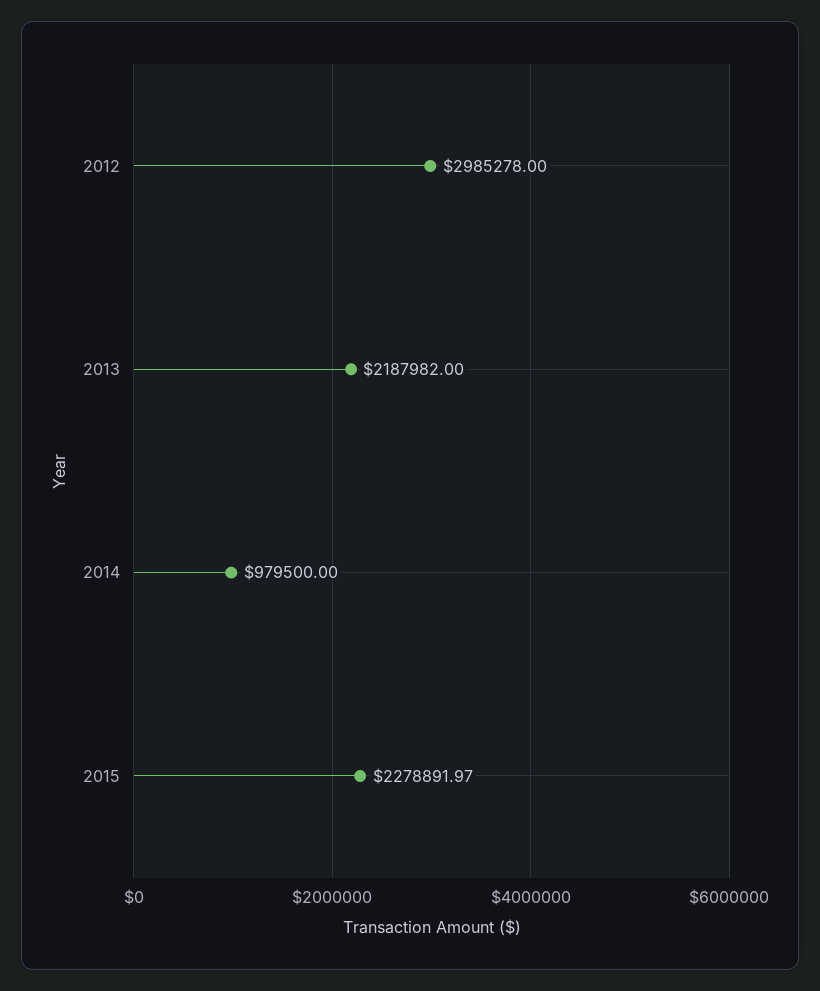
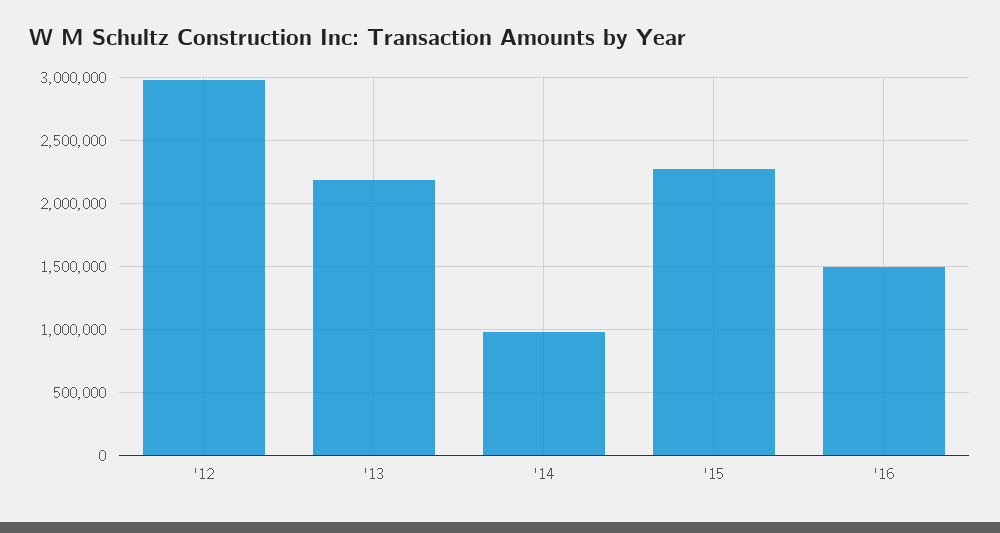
'16: none -> 1500000

